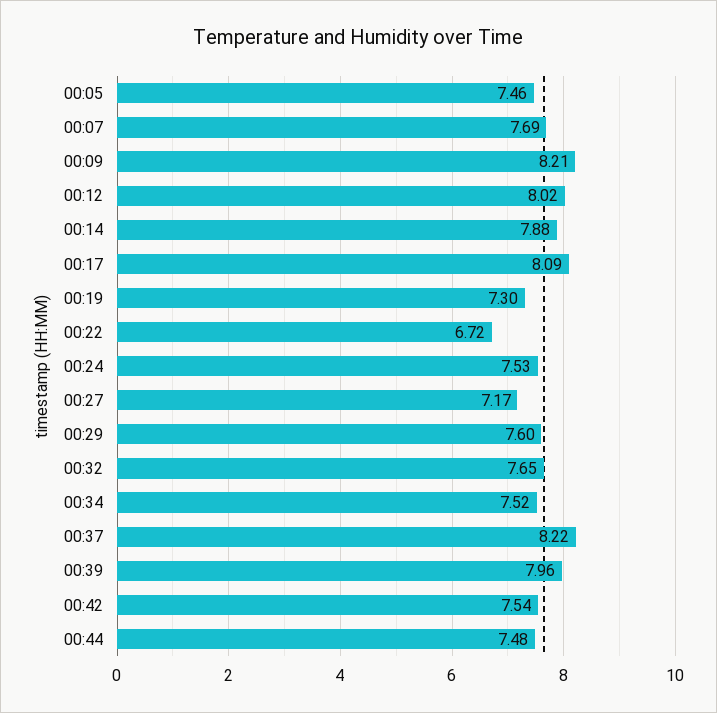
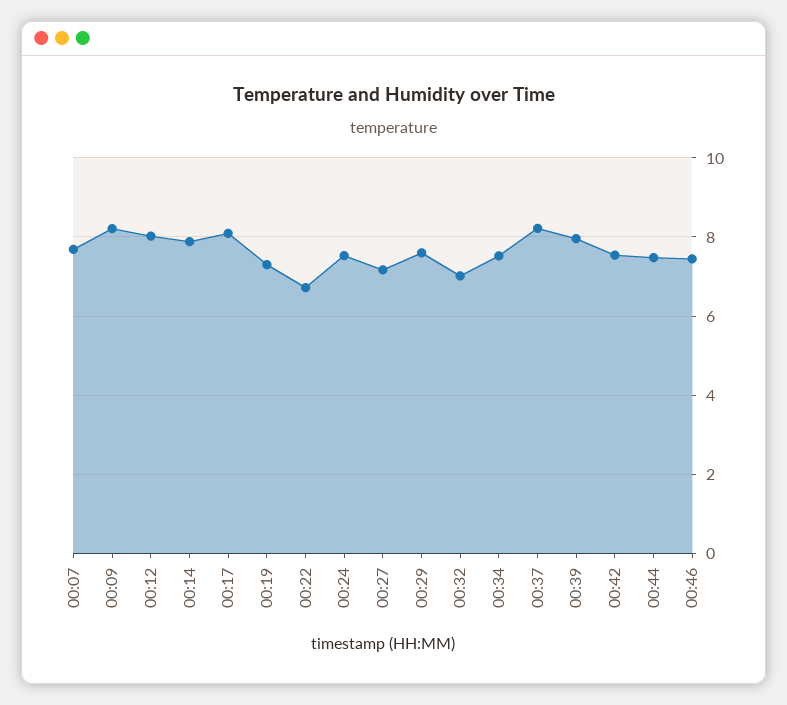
00:05: 7.46 -> none
00:32: 7.65 -> 7
00:46: none -> 7.4

